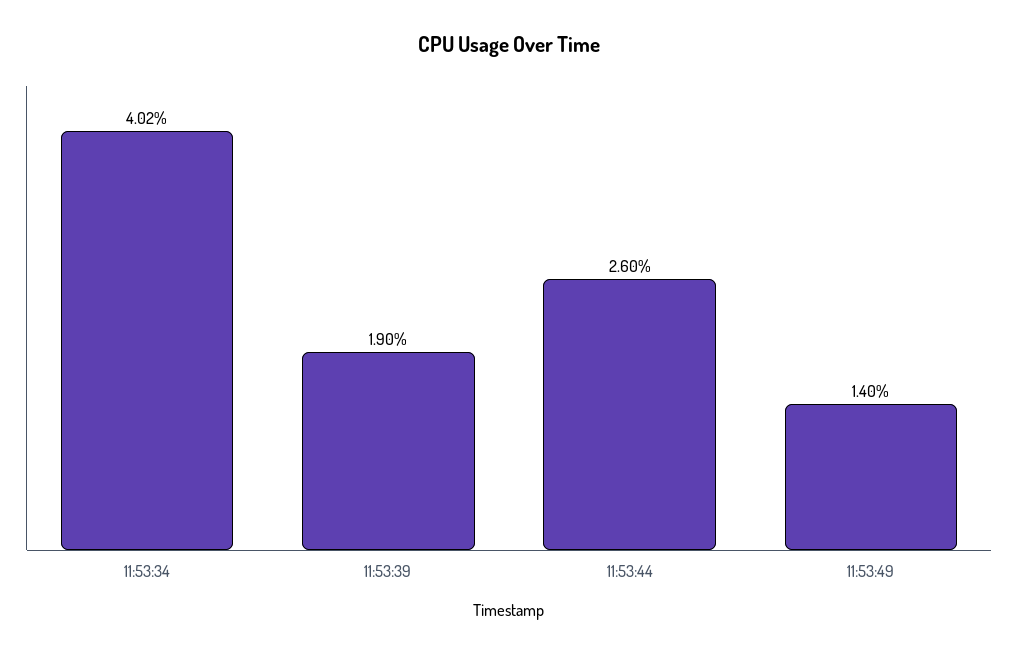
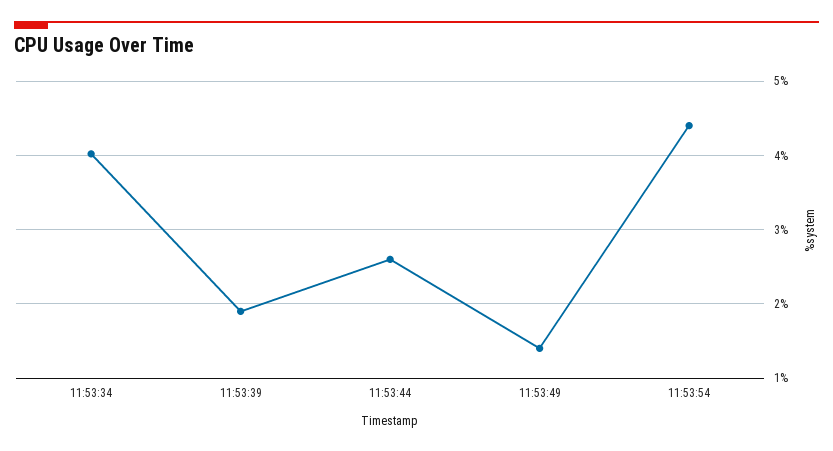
11:53:54: none -> 4.4

